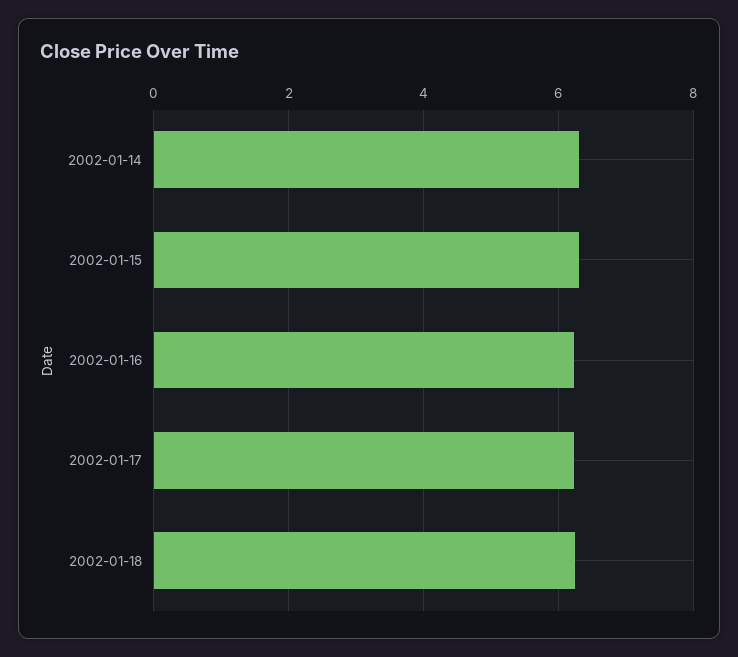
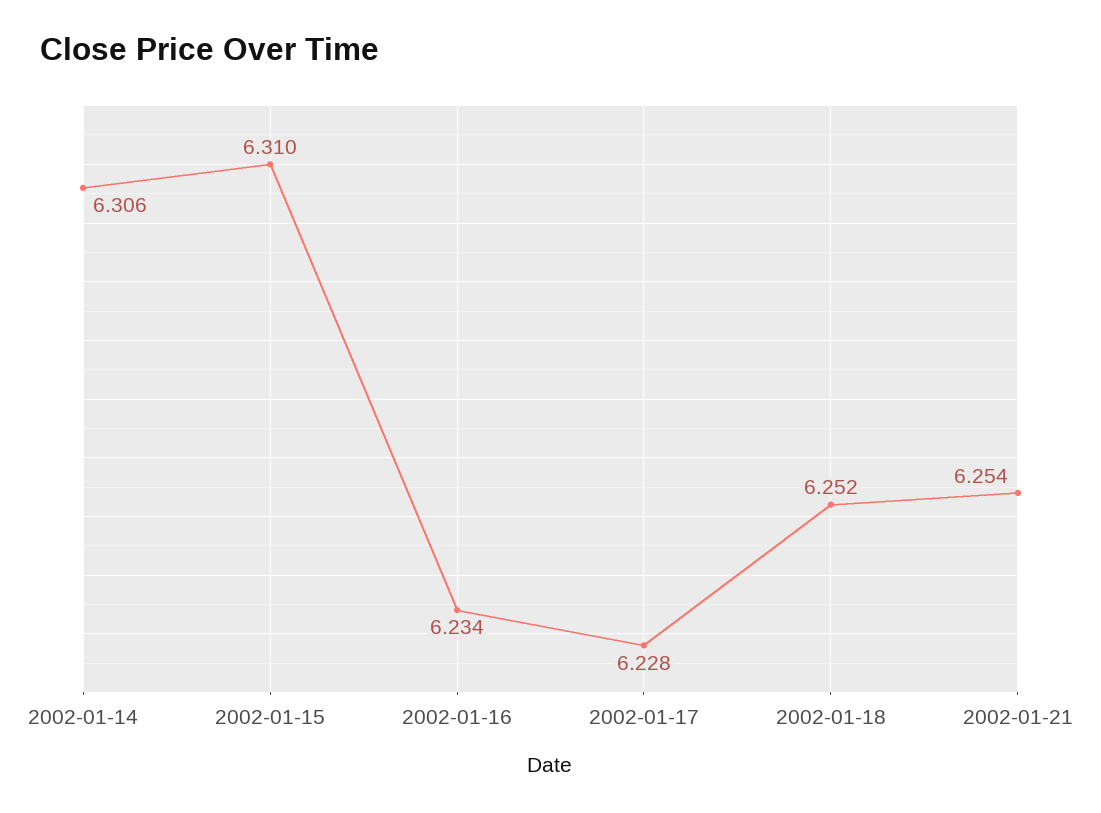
2002-01-21: none -> 6.254

